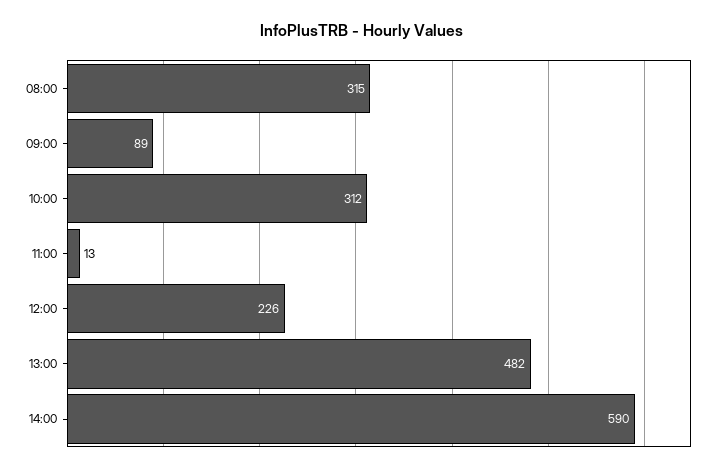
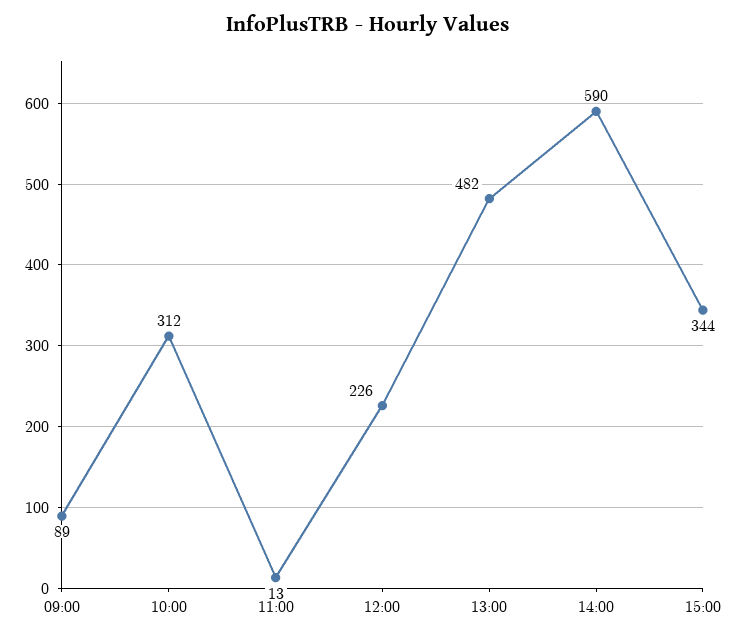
08:00: 315 -> none
15:00: none -> 344

